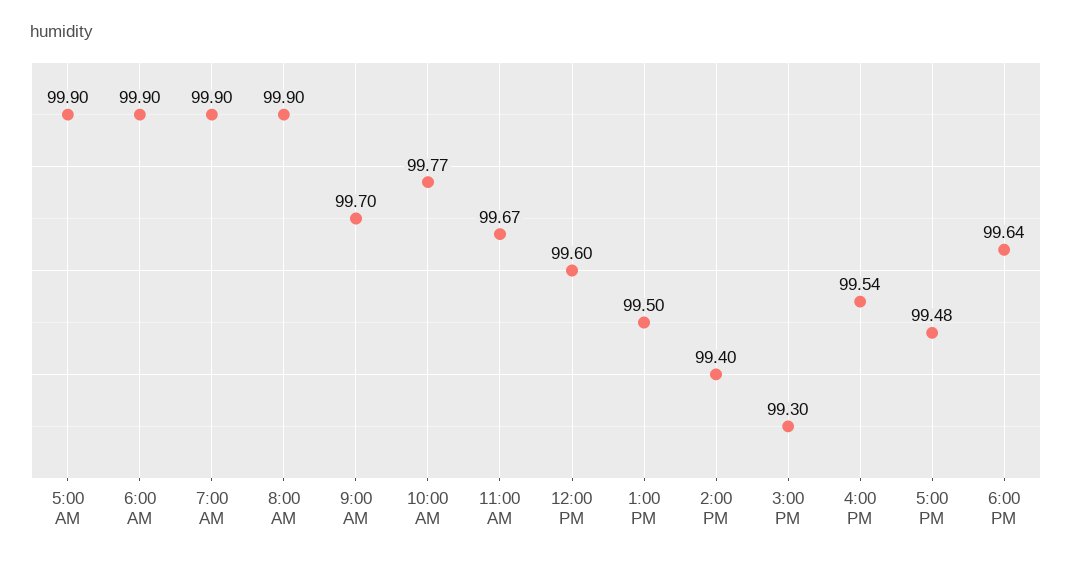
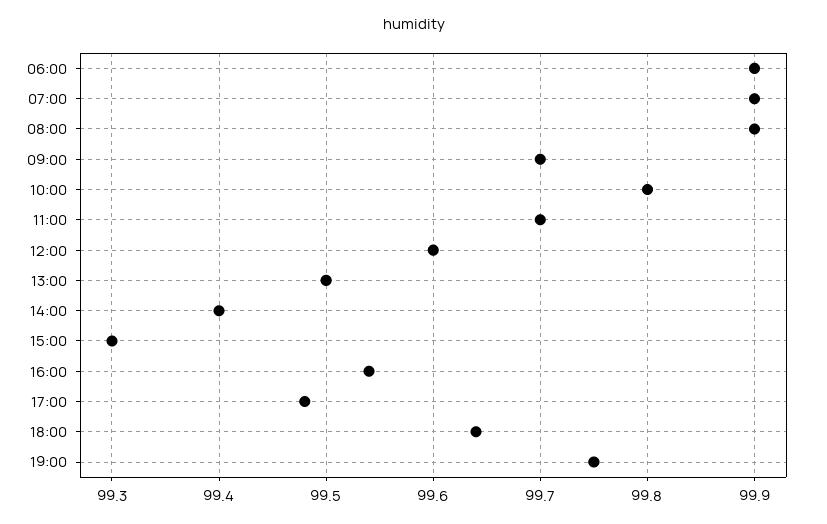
5:00 AM: 99.9 -> none
10:00 AM: 99.77 -> 99.8
11:00 AM: 99.67 -> 99.7
19:00: none -> 99.75

